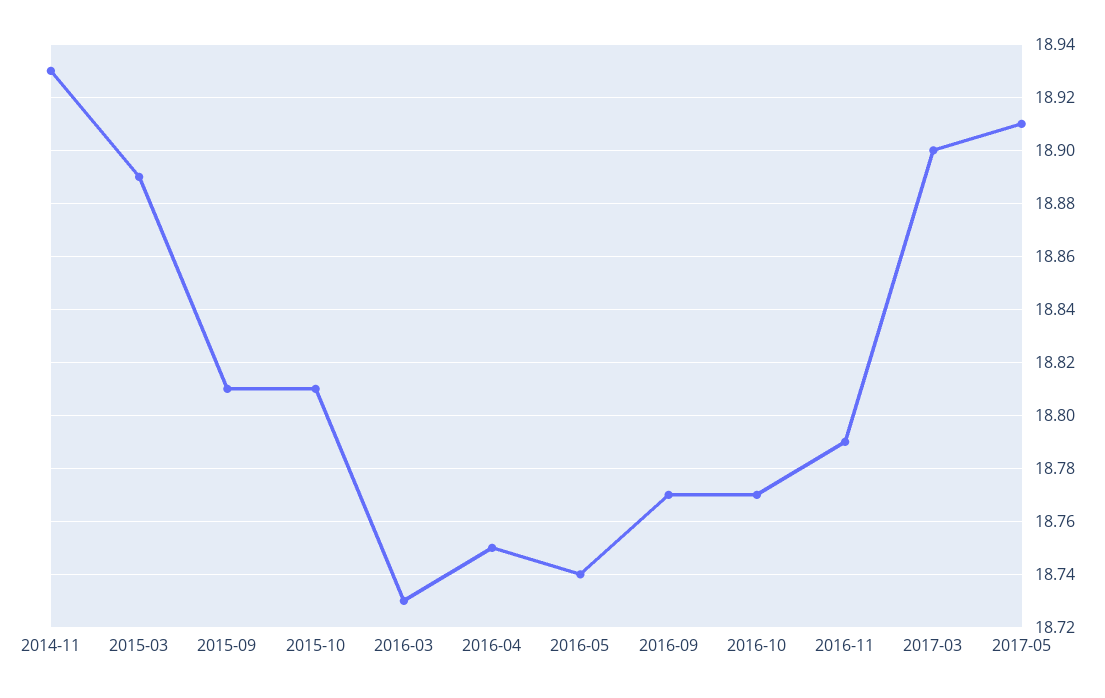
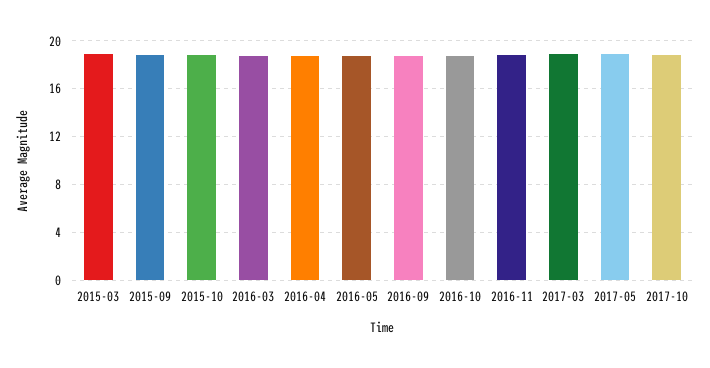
2014-11: 18.93 -> none
2017-10: none -> 19

